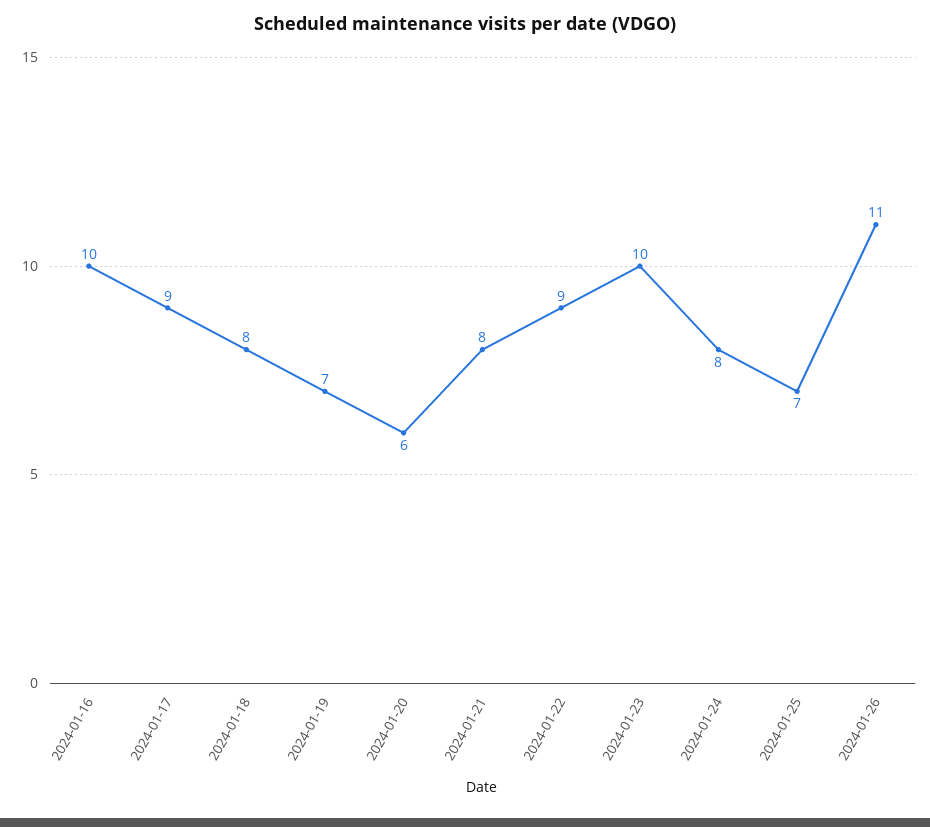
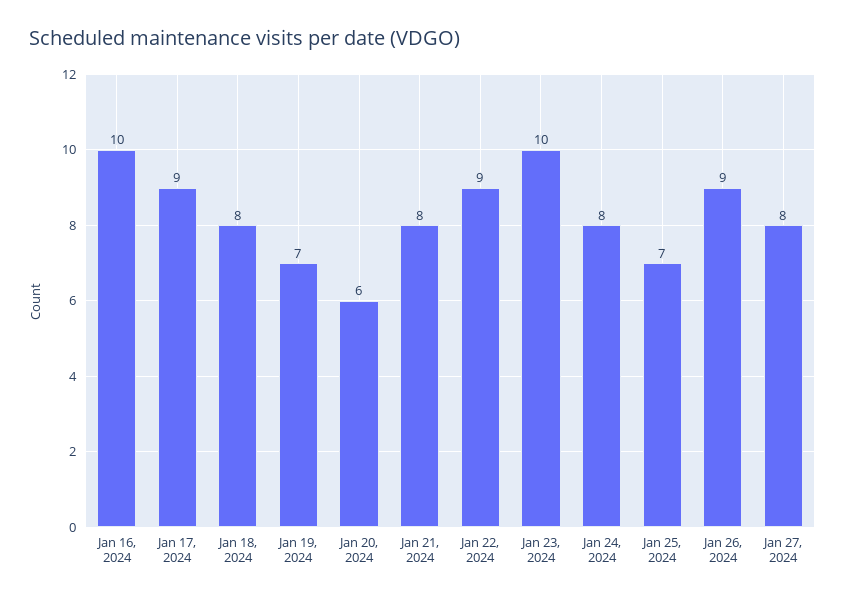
2024-01-26: 11 -> 9
Jan 27, 2024: none -> 8

